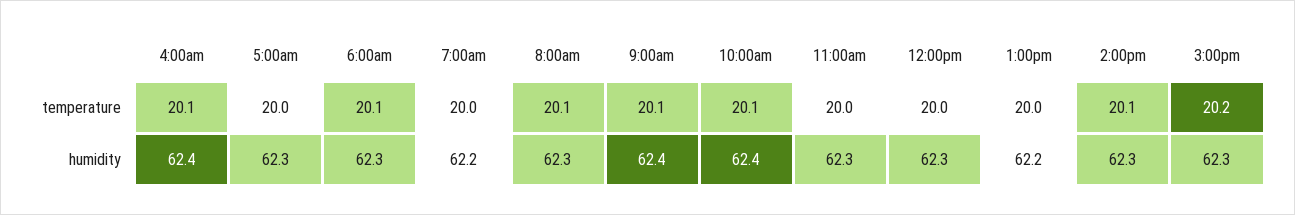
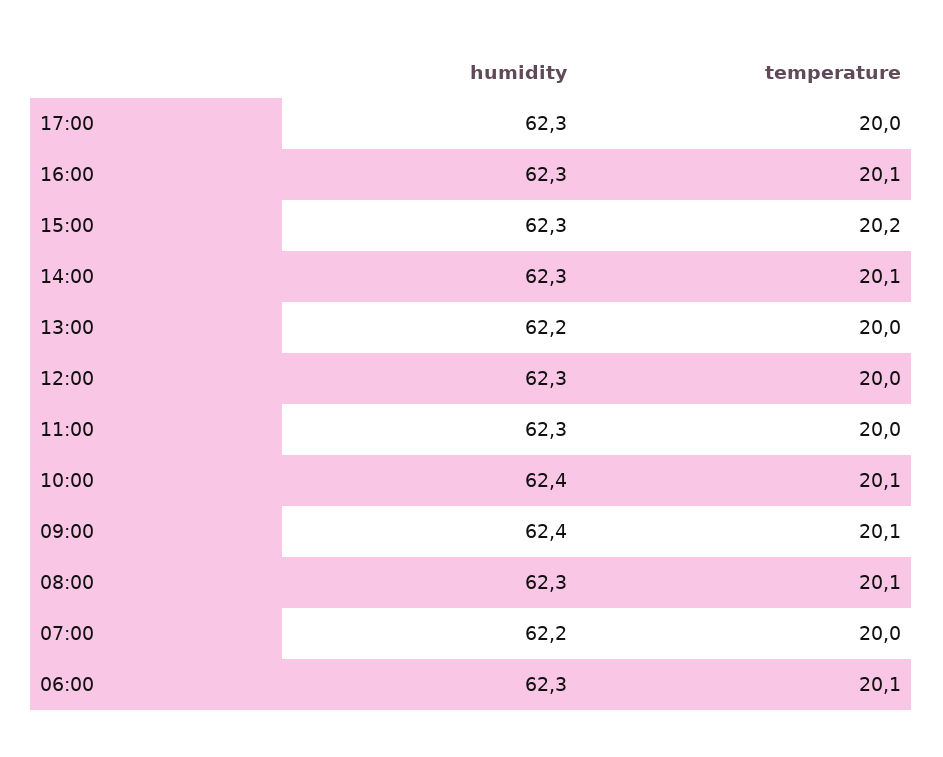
4:00am, temperature: 20.1 -> none
5:00am, temperature: 20 -> none
4:00am, humidity: 62.4 -> none
5:00am, humidity: 62.3 -> none
17:00, humidity: none -> 62.3
17:00, temperature: none -> 20
16:00, humidity: none -> 62.3
16:00, temperature: none -> 20.1

